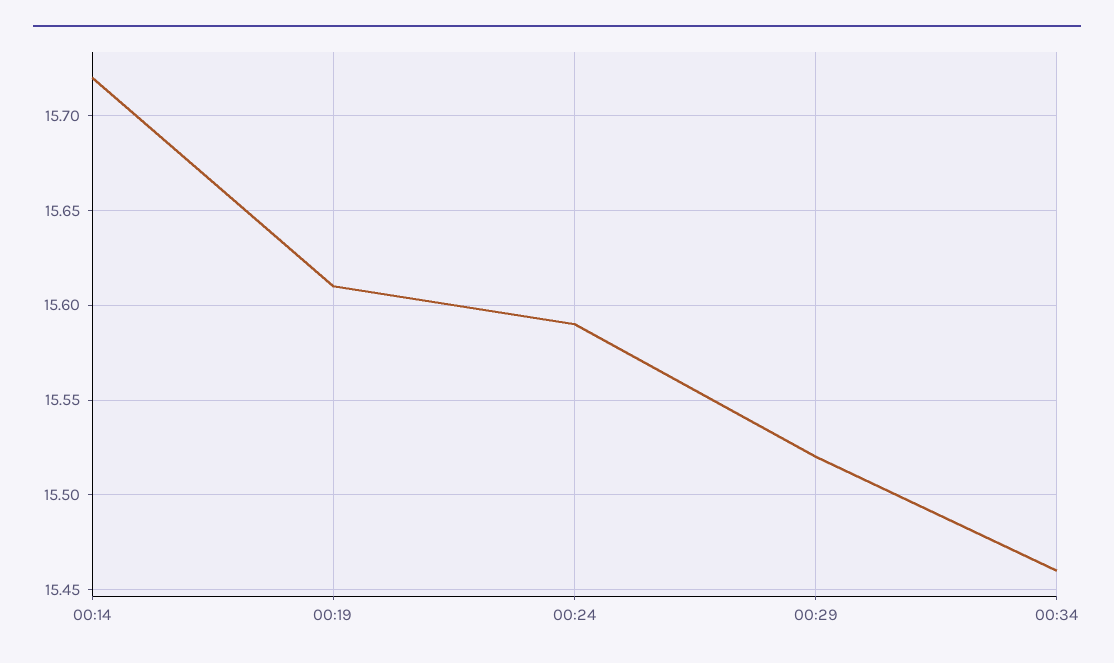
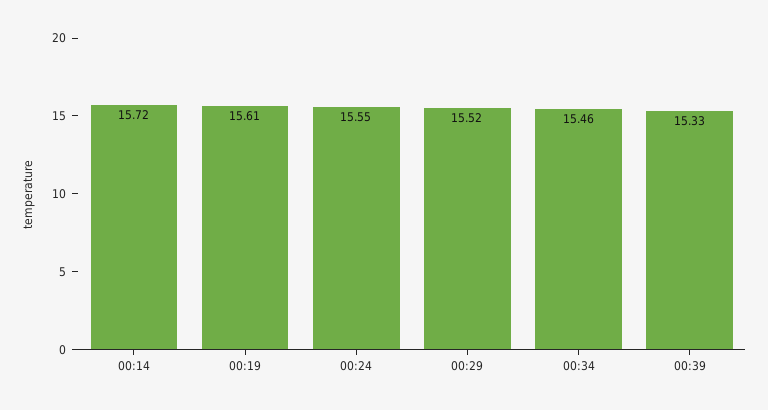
00:24: 15.59 -> 15.55
00:39: none -> 15.33

